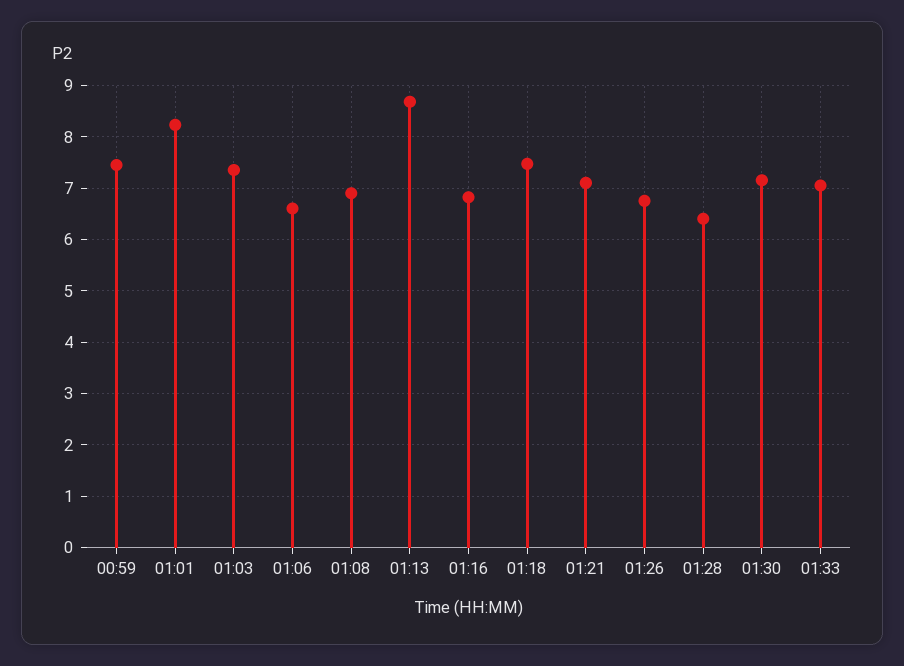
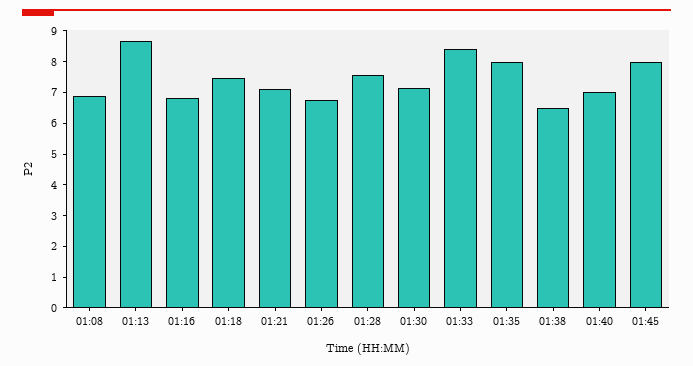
00:59: 7.4 -> none
01:01: 8.2 -> none
01:03: 7.4 -> none
01:06: 6.6 -> none
01:28: 6.4 -> 7.5
01:33: 7 -> 8.5
01:35: none -> 8
01:38: none -> 6.5
01:40: none -> 7
01:45: none -> 8

